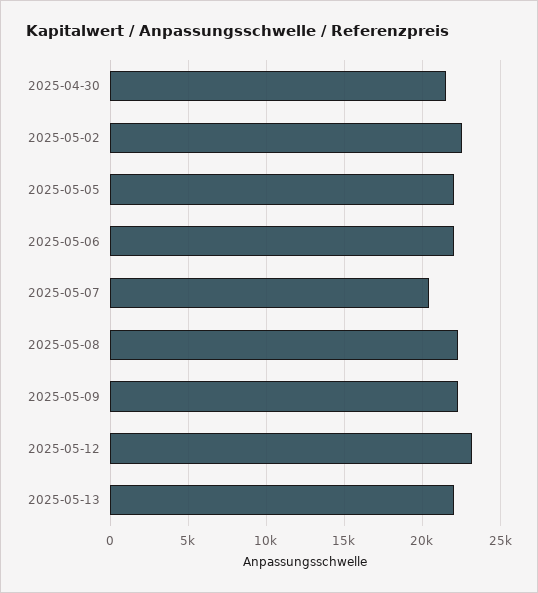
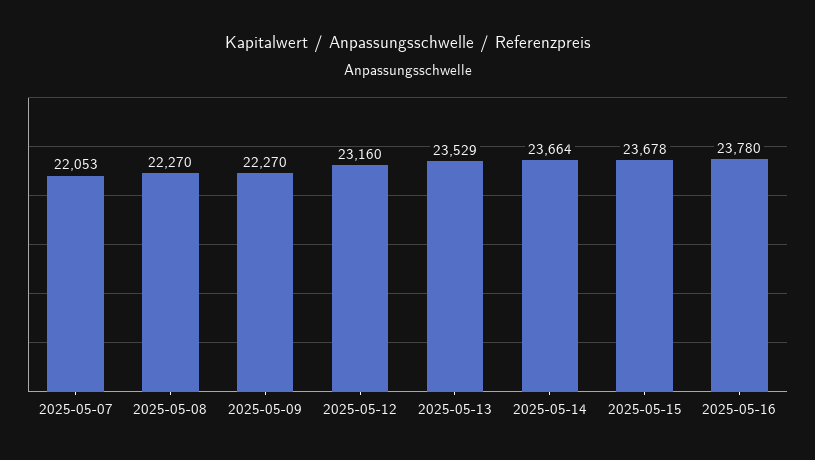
2025-04-30: 21500 -> none
2025-05-02: 22500 -> none
2025-05-05: 22000 -> none
2025-05-06: 22000 -> none
2025-05-07: 20500 -> 22053
2025-05-13: 22000 -> 23529
2025-05-14: none -> 23664
2025-05-15: none -> 23678
2025-05-16: none -> 23780

